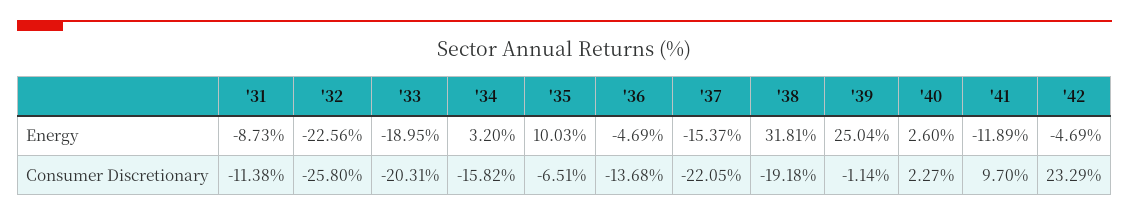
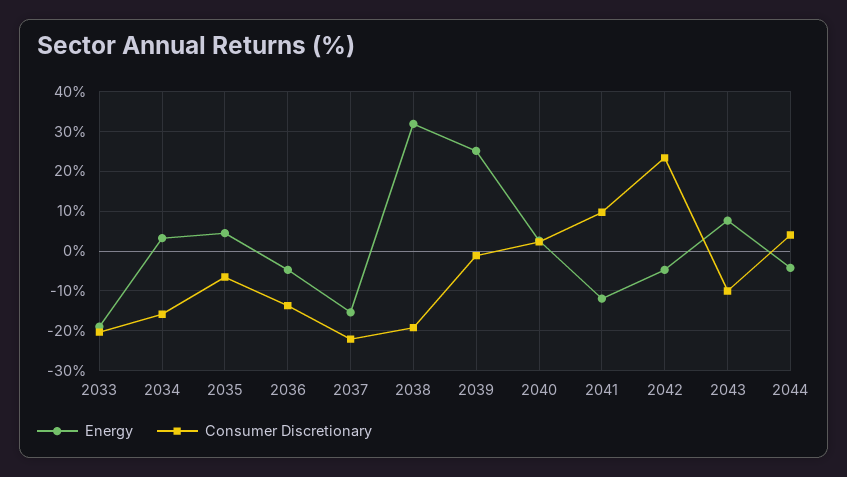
Energy, '31: -8.73 -> none
Energy, '32: -22.56 -> none
Energy, '35: 10.03 -> 4
Consumer Discretionary, '31: -11.38 -> none
Consumer Discretionary, '32: -25.8 -> none
Energy, 2043: none -> 8
Consumer Discretionary, 2043: none -> -10
Energy, 2044: none -> -4
Consumer Discretionary, 2044: none -> 4

